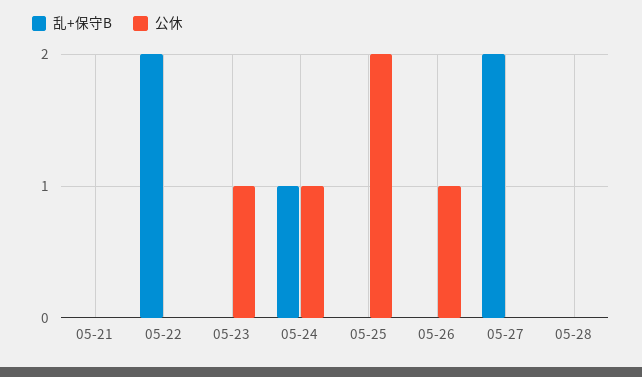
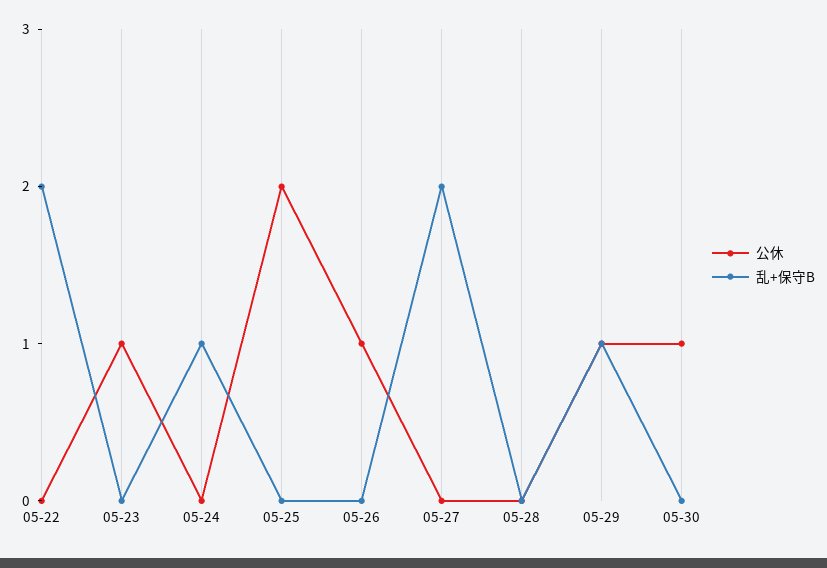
乱+保守B, 05-21: 0 -> none
公休, 05-21: 0 -> none
公休, 05-24: 1 -> 0
公休, 05-29: none -> 1
乱+保守B, 05-29: none -> 1
公休, 05-30: none -> 1
乱+保守B, 05-30: none -> 0

